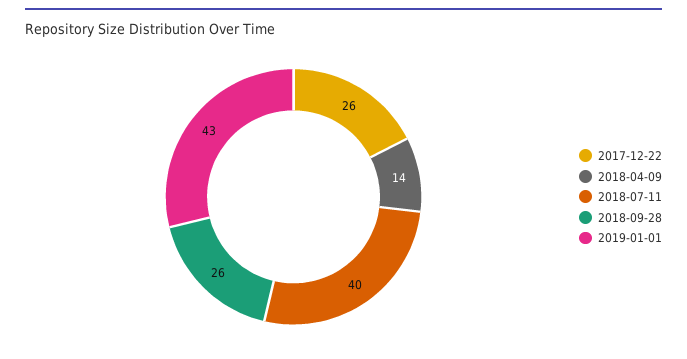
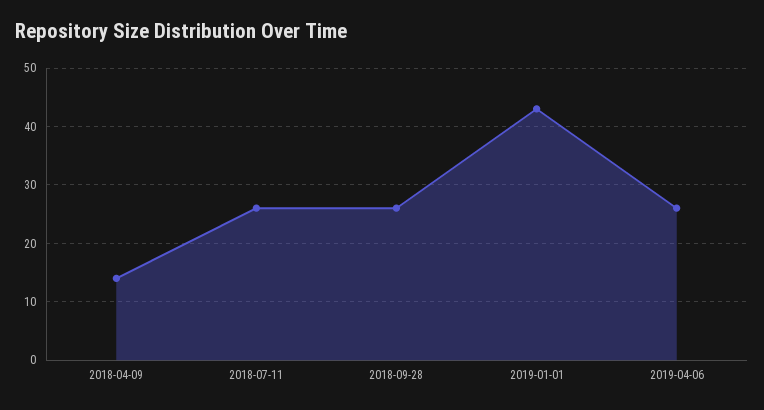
2017-12-22: 26 -> none
2018-07-11: 40 -> 25
2019-04-06: none -> 25

